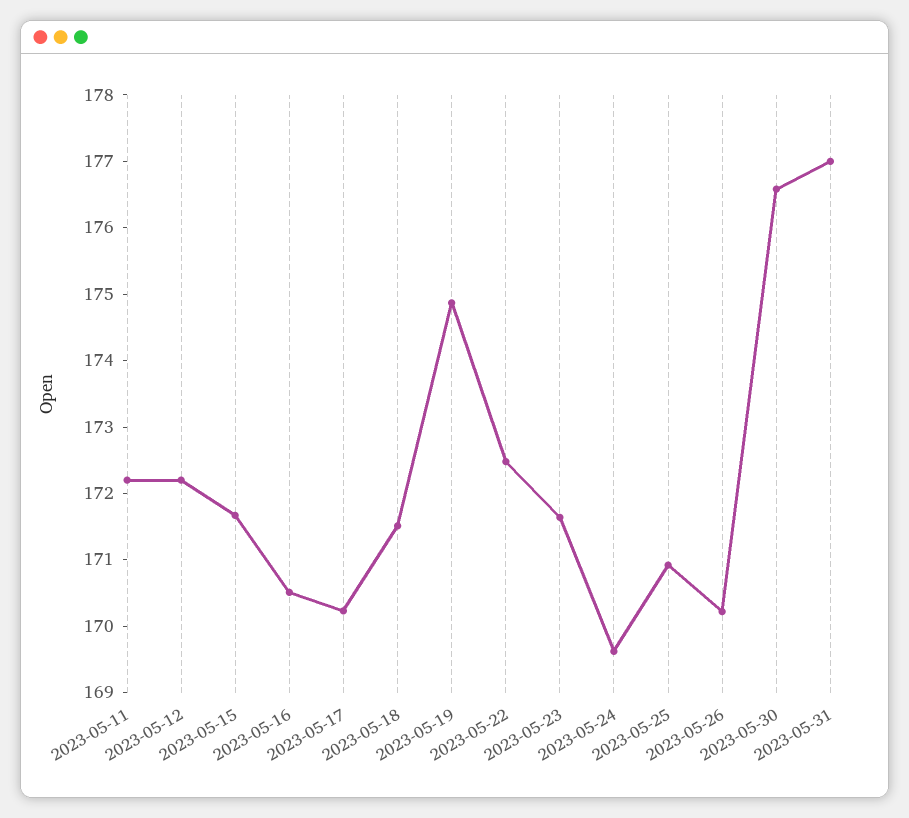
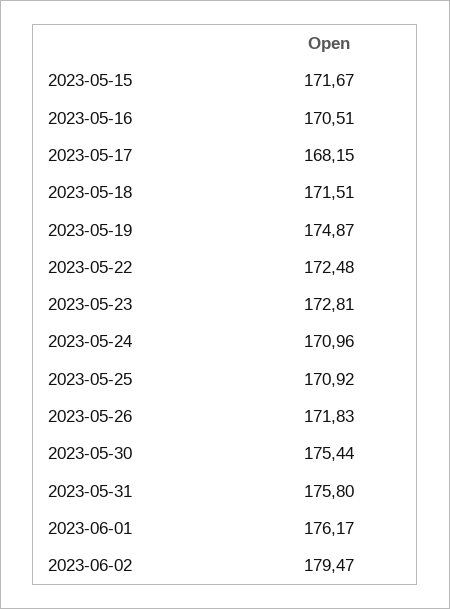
2023-05-11: 172.2 -> none
2023-05-12: 172.2 -> none
2023-05-17: 170.2 -> 168.15
2023-05-23: 171.6 -> 172.81
2023-05-24: 169.6 -> 170.96
2023-05-26: 170.2 -> 171.83
2023-05-30: 176.6 -> 175.44
2023-05-31: 177 -> 175.8
2023-06-01: none -> 176.17
2023-06-02: none -> 179.47

